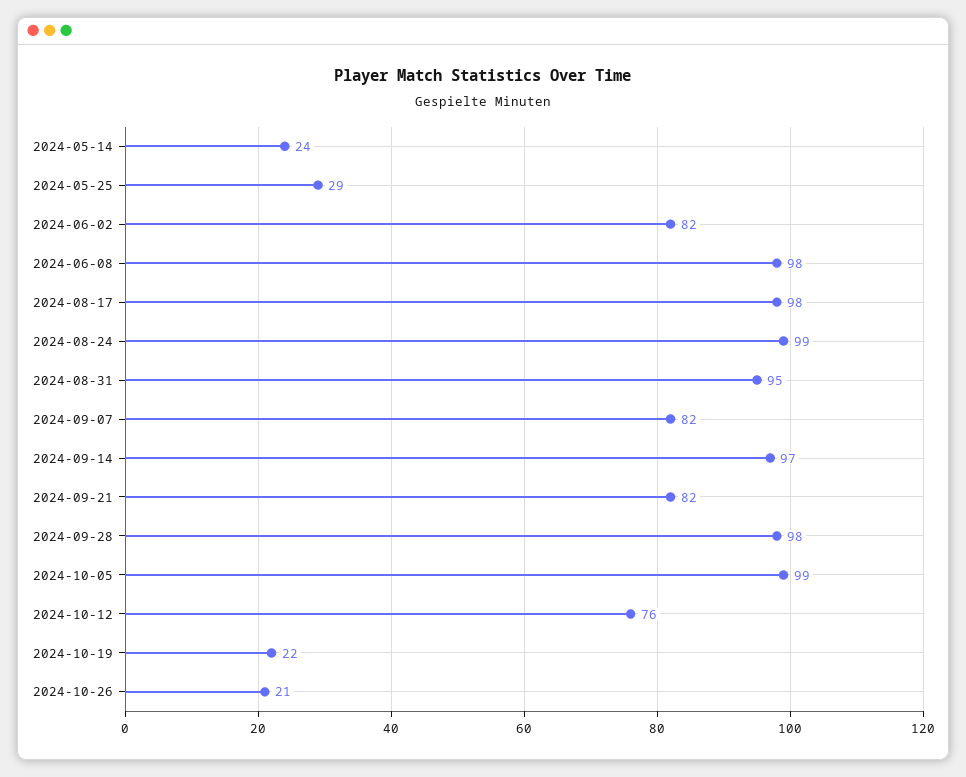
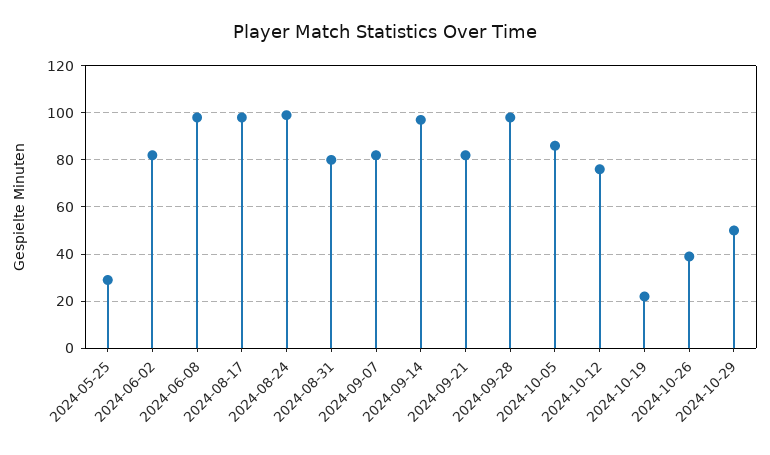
2024-05-14: 24 -> none
2024-08-31: 95 -> 80
2024-10-05: 99 -> 85
2024-10-26: 21 -> 40
2024-10-29: none -> 50

